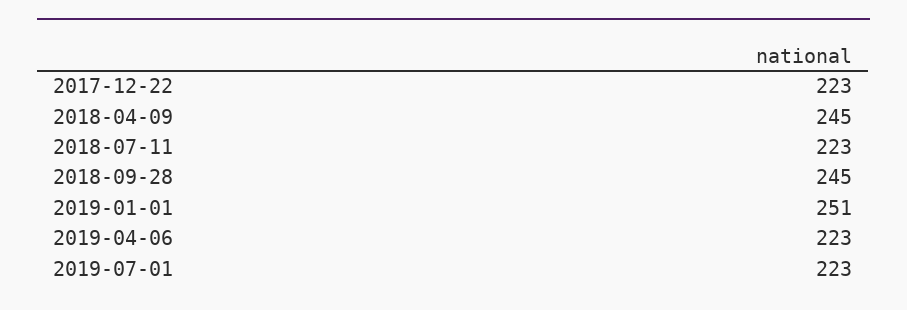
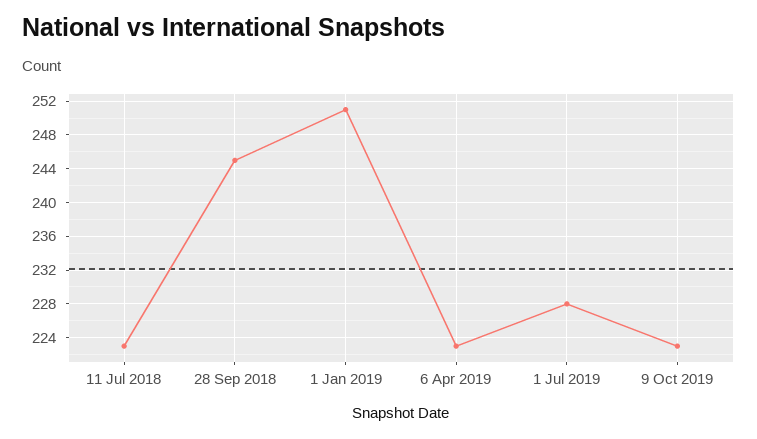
2017-12-22: 223 -> none
2018-04-09: 245 -> none
2019-07-01: 223 -> 228
9 Oct 2019: none -> 223

